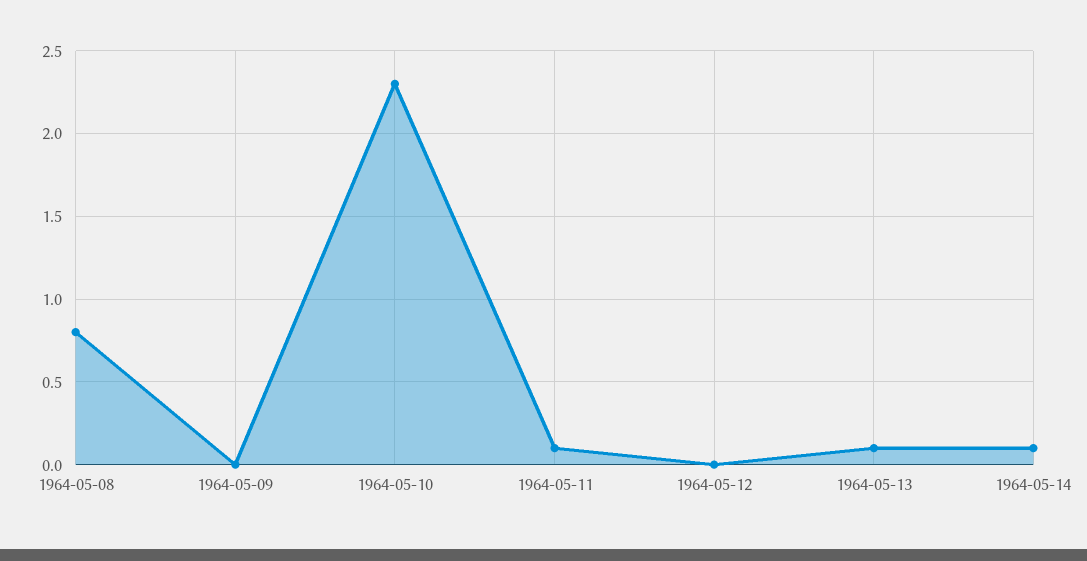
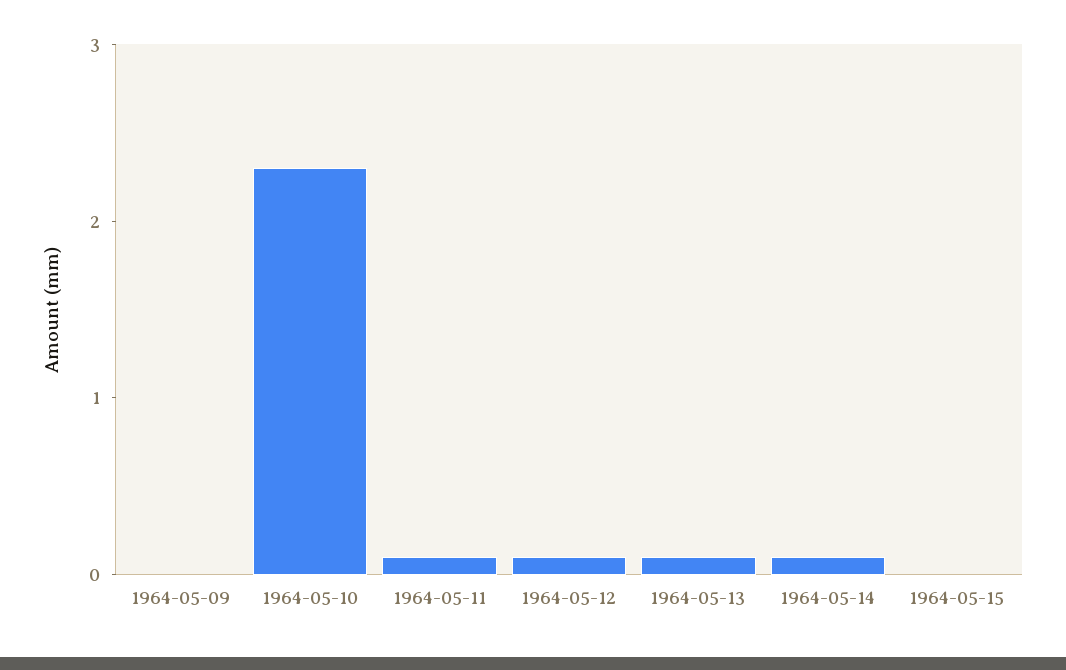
1964-05-08: 0.8 -> none
1964-05-12: 0 -> 0.1
1964-05-15: none -> 0

